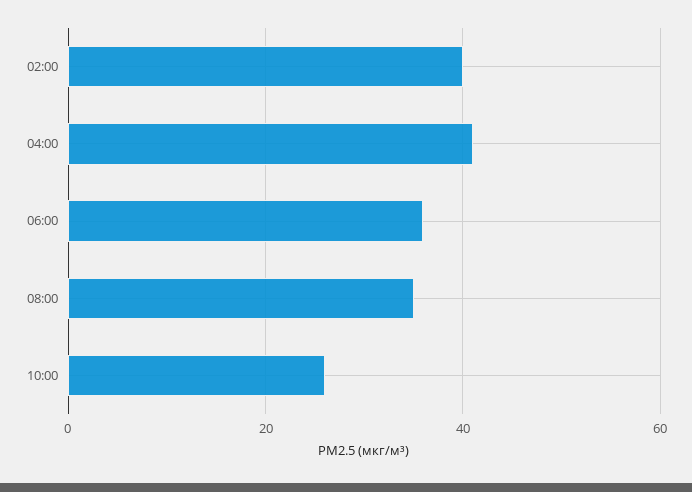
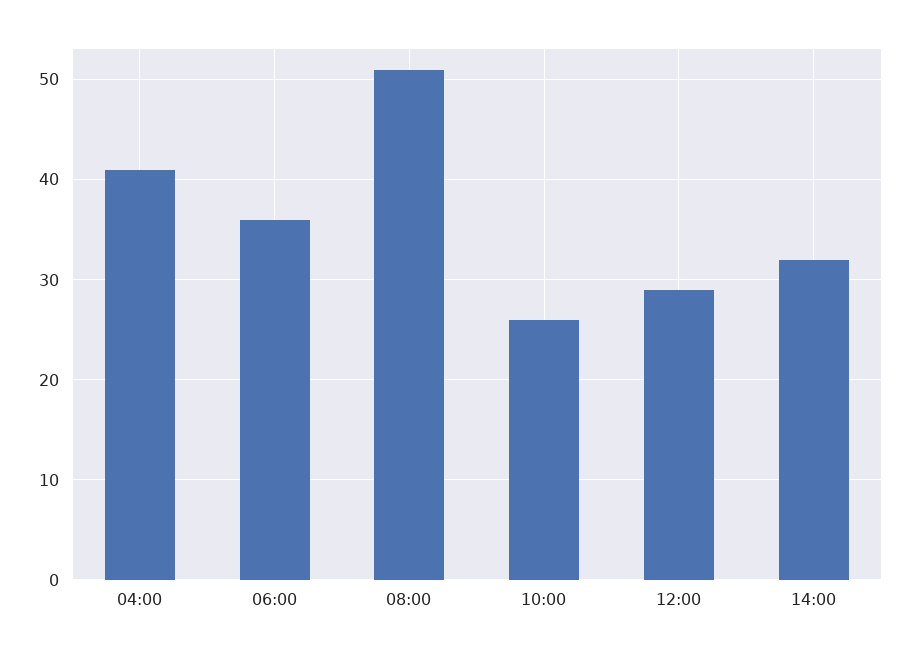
02:00: 40 -> none
08:00: 35 -> 51
12:00: none -> 29
14:00: none -> 32

